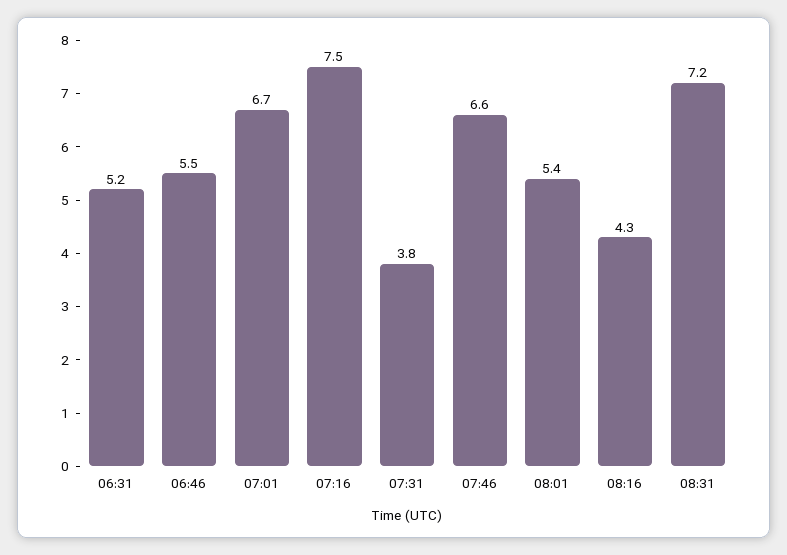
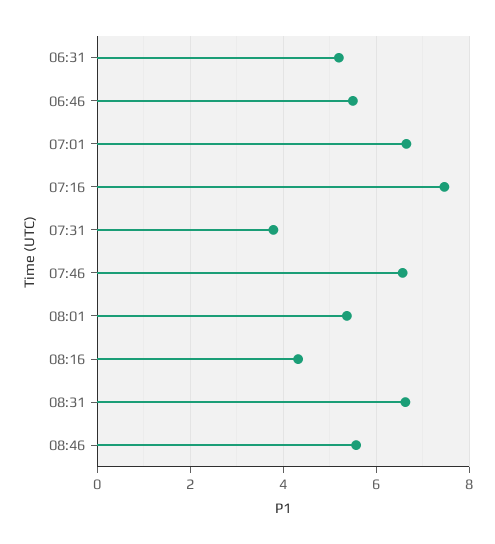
08:31: 7.2 -> 6.6
08:46: none -> 5.6

